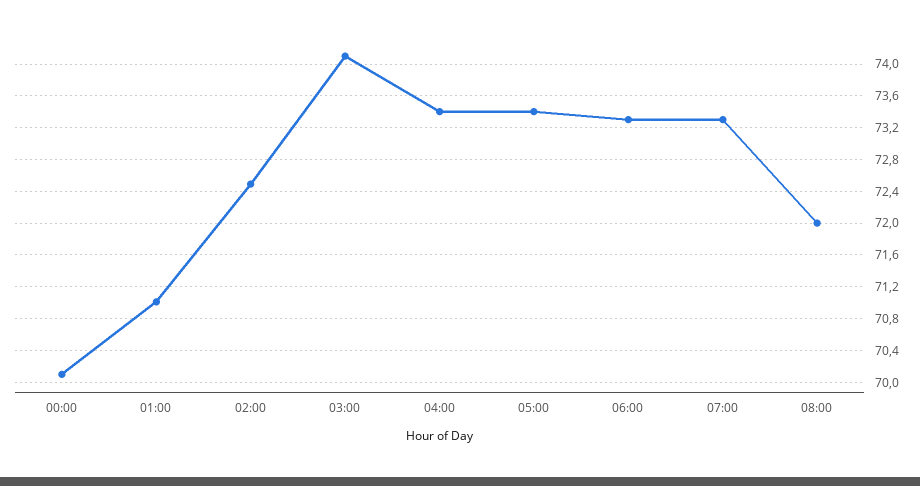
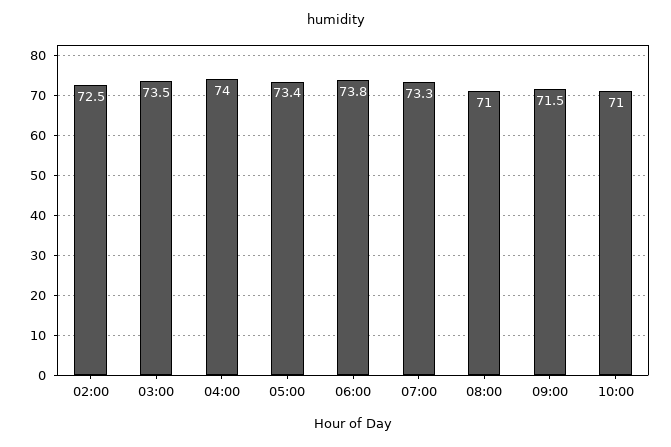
00:00: 70.1 -> none
01:00: 71 -> none
03:00: 74.1 -> 73.5
04:00: 73.4 -> 74
06:00: 73.3 -> 73.8
08:00: 72 -> 71
09:00: none -> 71.5
10:00: none -> 71

